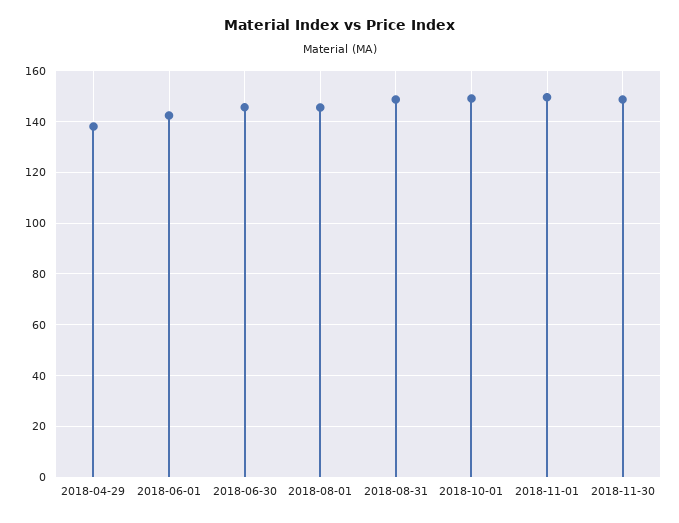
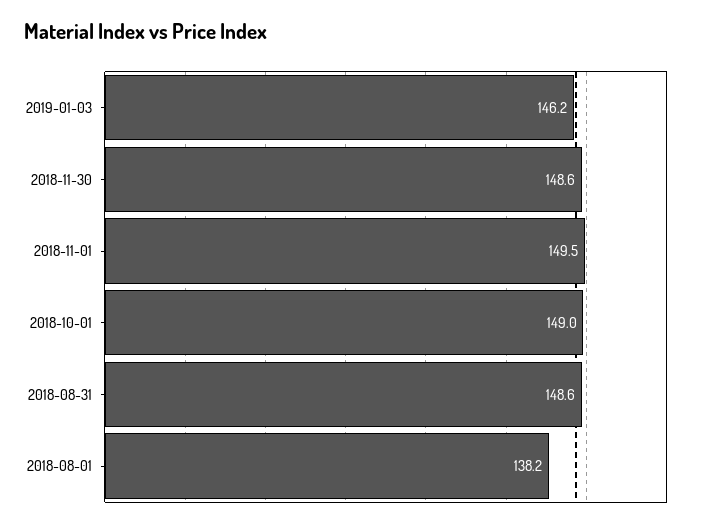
2018-04-29: 137.5 -> none
2018-06-01: 142.5 -> none
2018-06-30: 145 -> none
2018-08-01: 145 -> 138.2
2019-01-03: none -> 146.2

